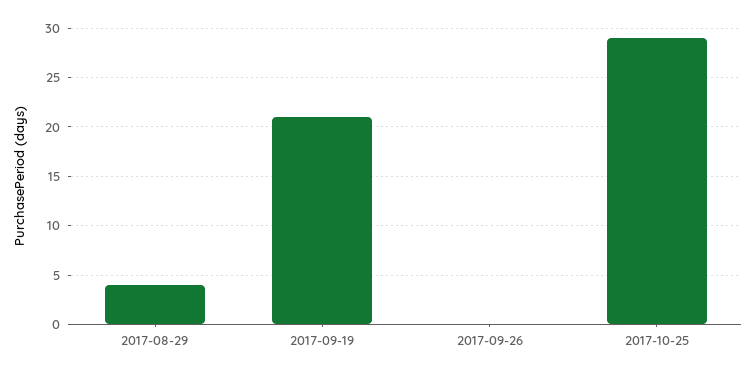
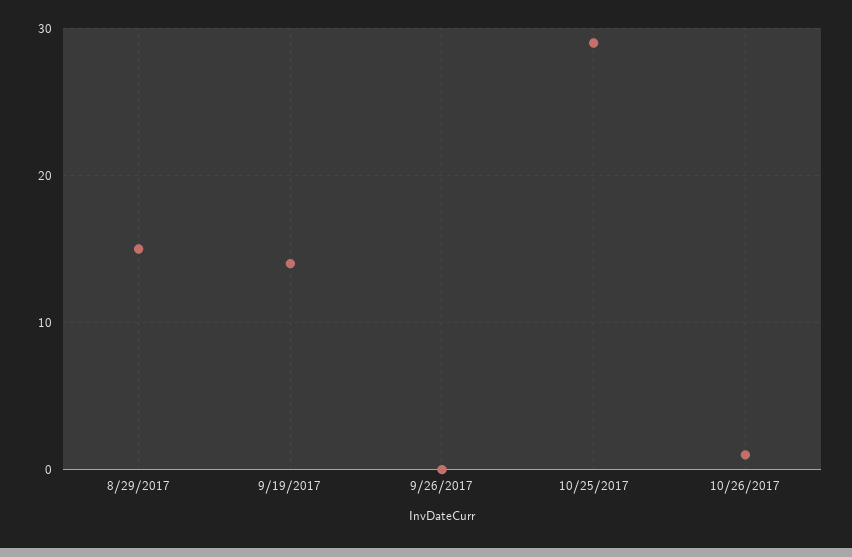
2017-08-29: 4 -> 15
2017-09-19: 21 -> 14
10/26/2017: none -> 1

